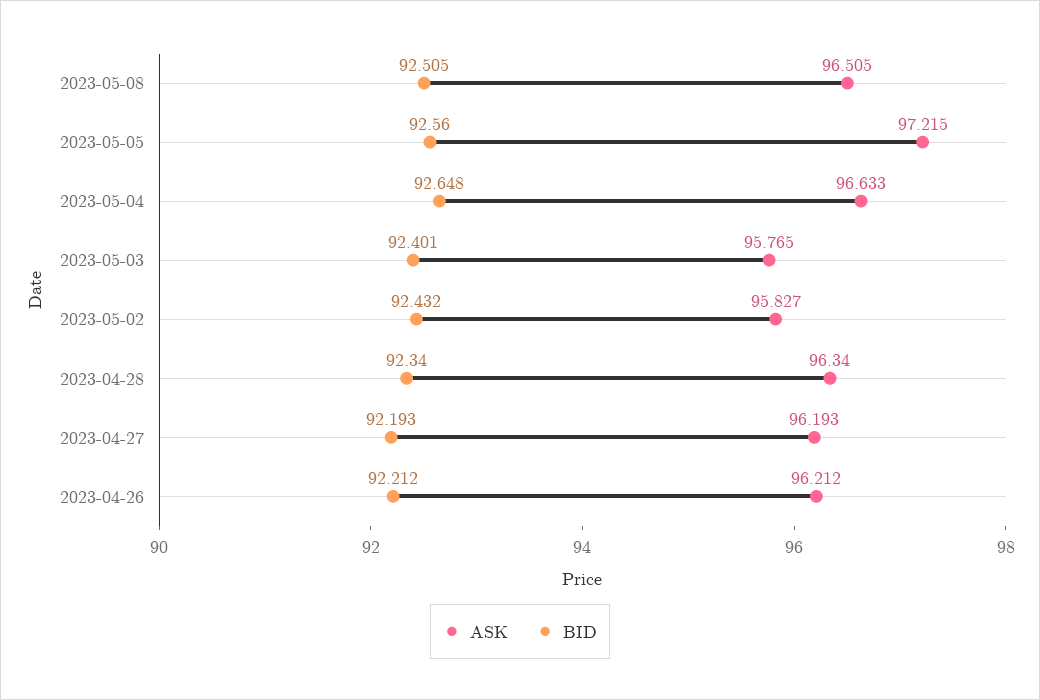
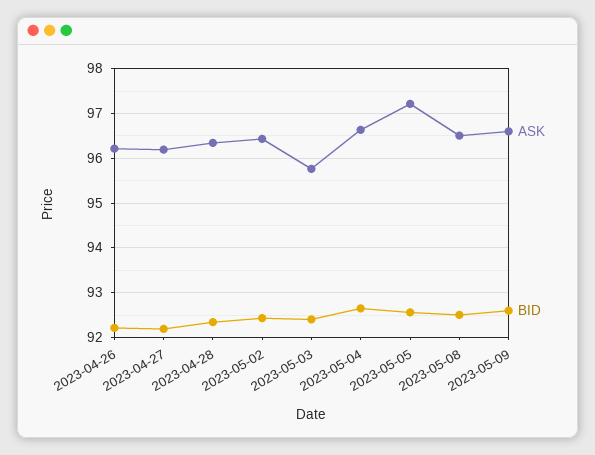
ASK, 2023-05-02: 95.827 -> 96.4
ASK, 2023-05-09: none -> 96.6
BID, 2023-05-09: none -> 92.6

